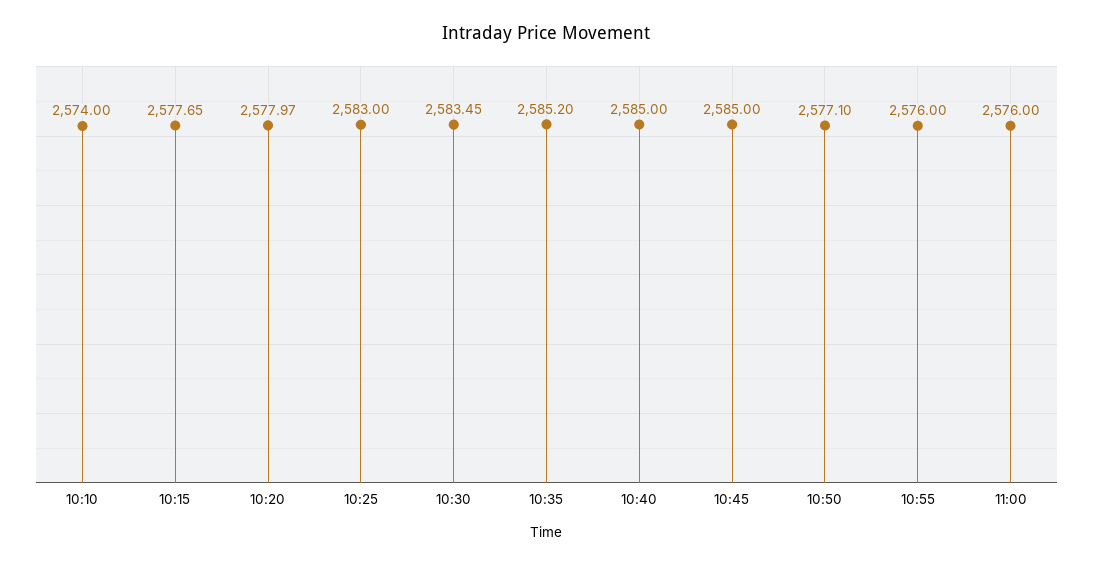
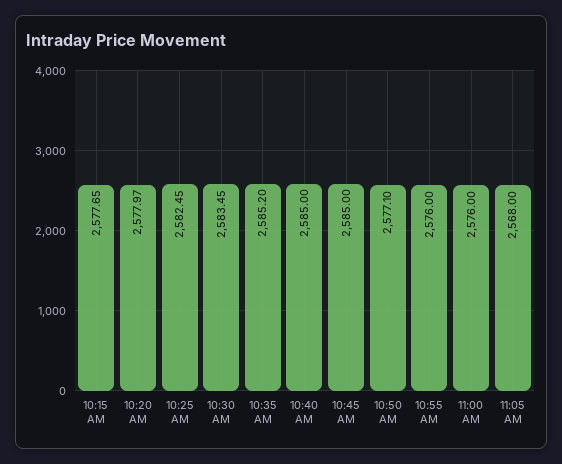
10:10: 2574 -> none
10:25: 2583 -> 2582.45
11:05 AM: none -> 2568

